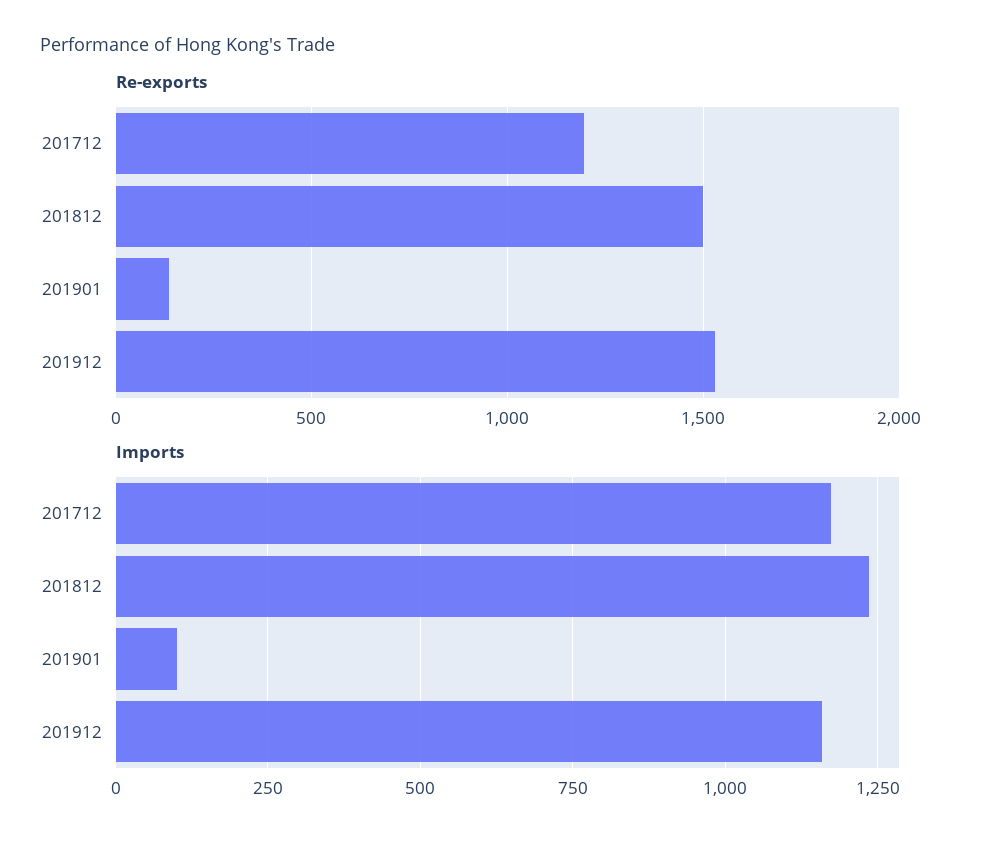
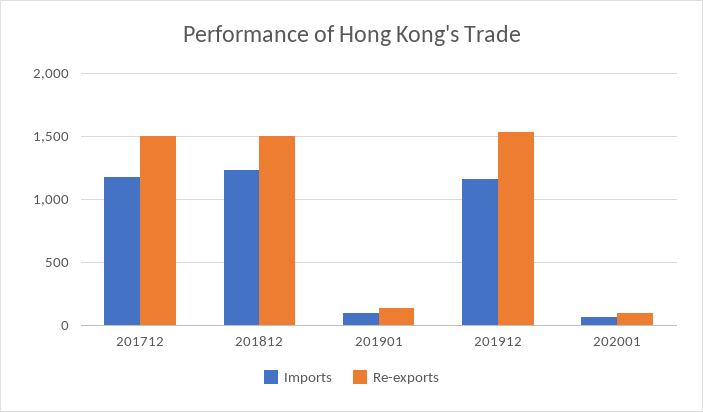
Re-exports, 201712: 1200 -> 1500
Imports, 202001: none -> 50
Re-exports, 202001: none -> 100

